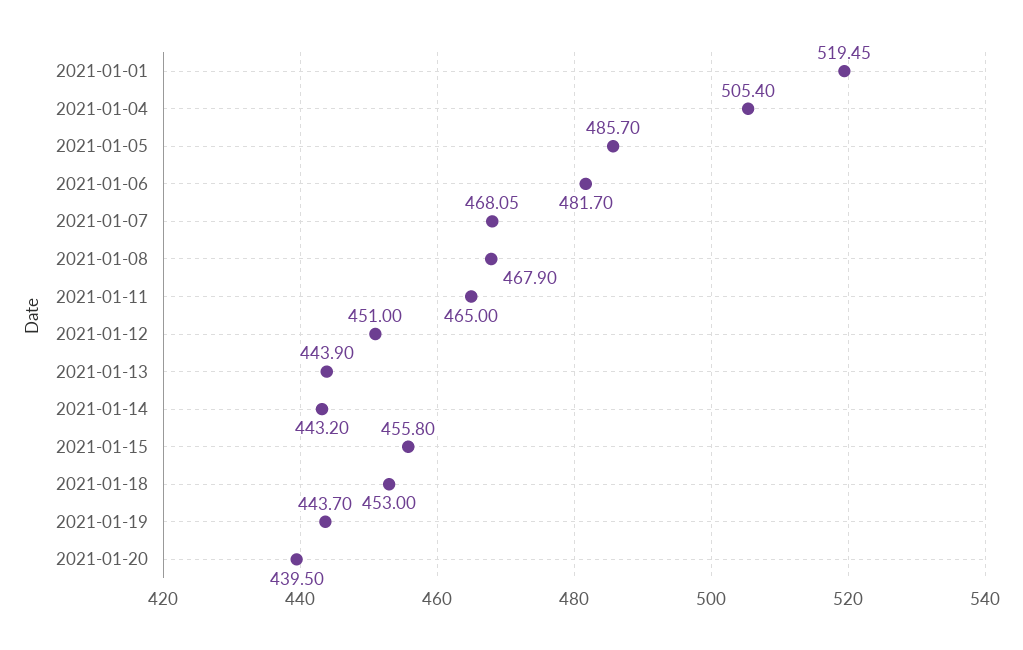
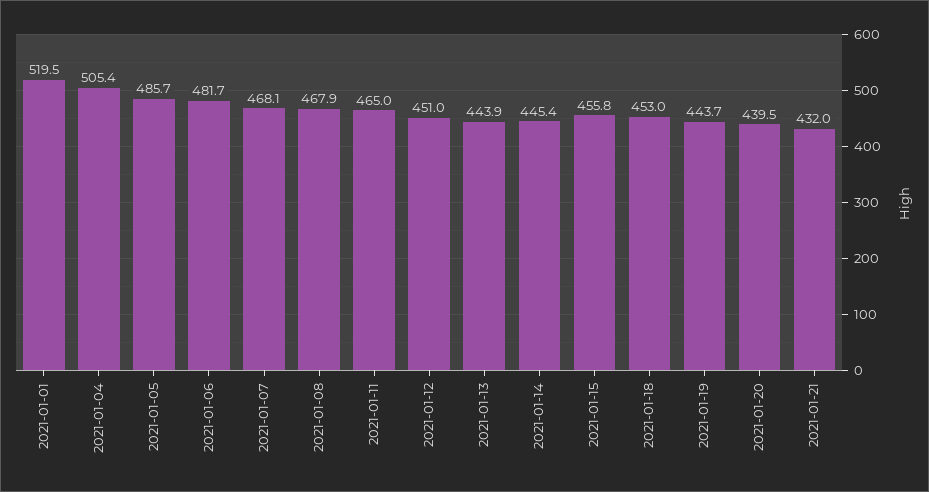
2021-01-14: 443.2 -> 445.4
2021-01-21: none -> 432

